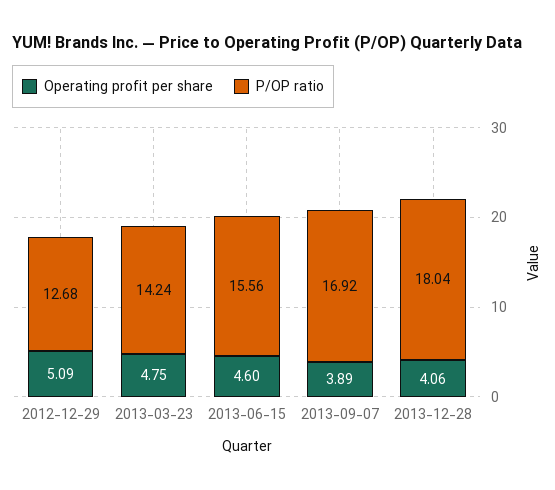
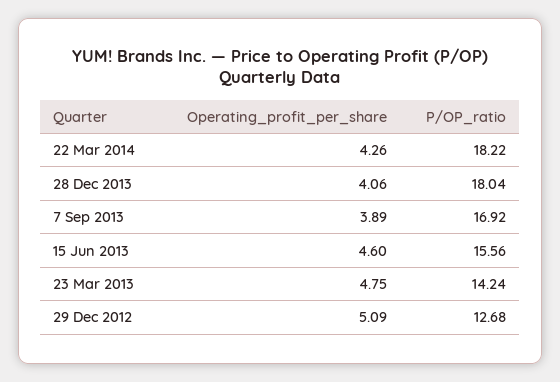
Operating profit per share, 22 Mar 2014: none -> 4.26
P/OP ratio, 22 Mar 2014: none -> 18.22

